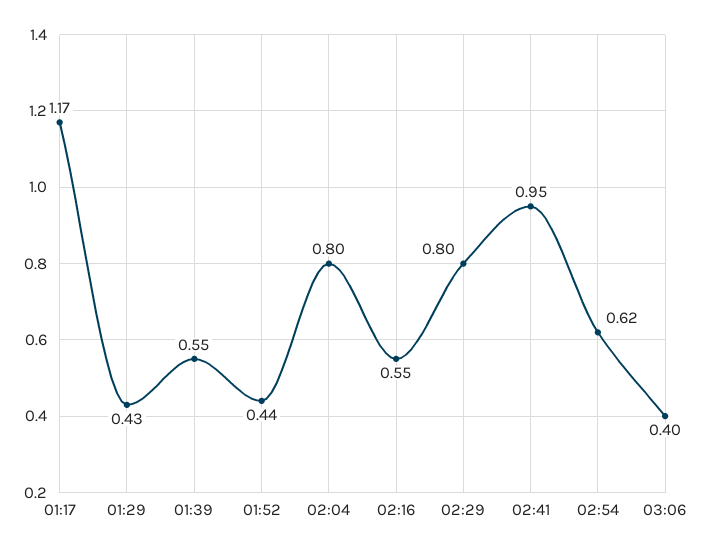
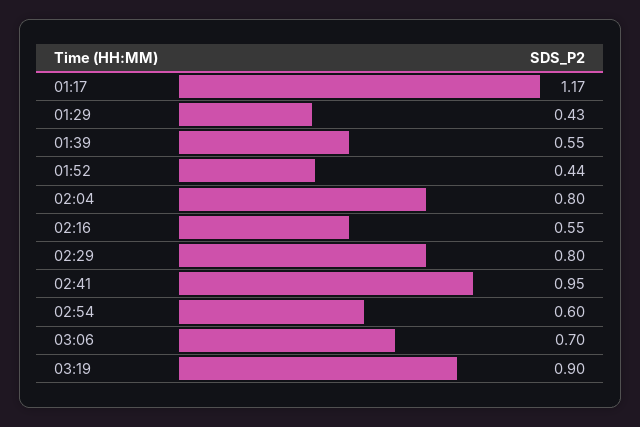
02:54: 0.62 -> 0.6
03:06: 0.4 -> 0.7
03:19: none -> 0.9

